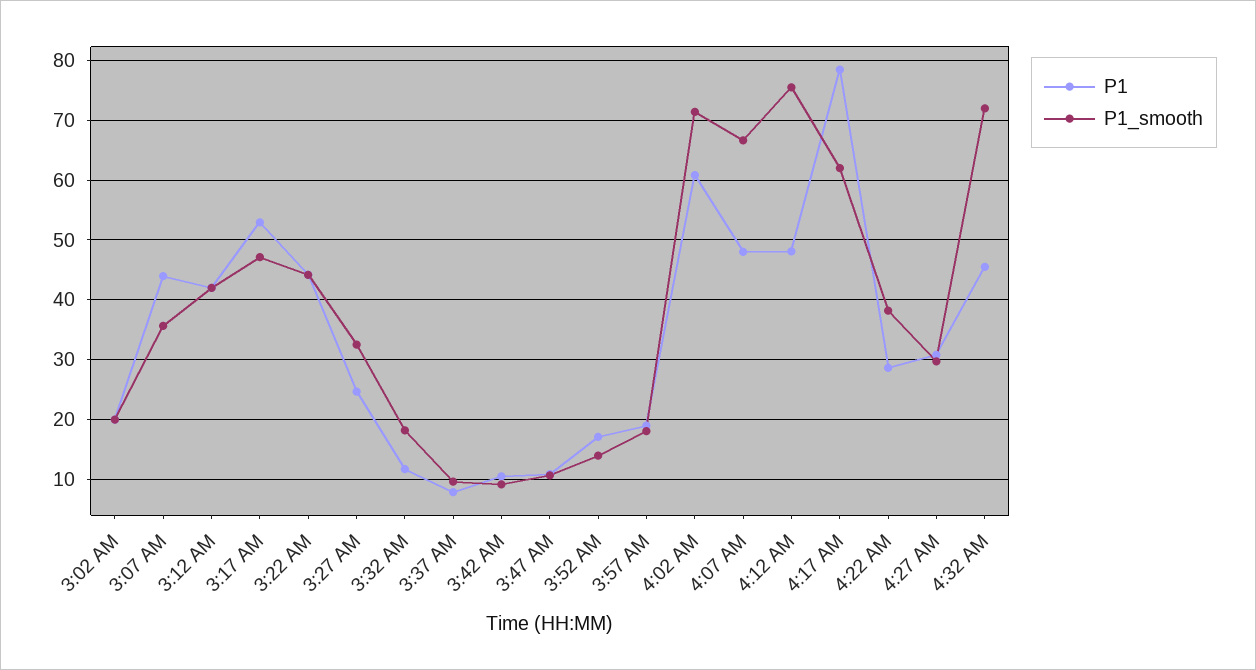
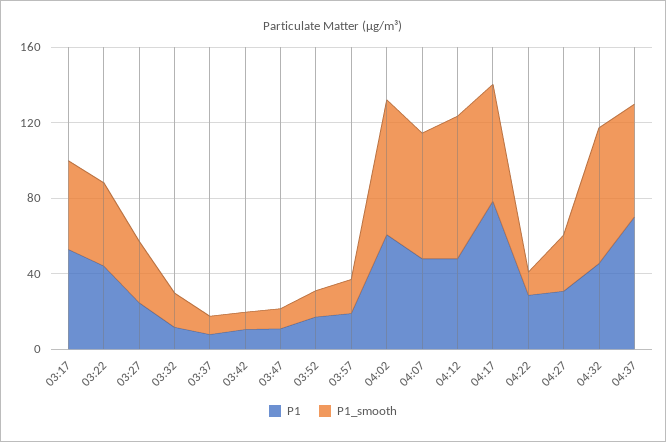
P1, 3:02 AM: 20 -> none
P1_smooth, 3:02 AM: 20 -> none
P1, 3:07 AM: 44 -> none
P1_smooth, 3:07 AM: 36 -> none
P1, 3:12 AM: 42 -> none
P1_smooth, 3:12 AM: 42 -> none
P1_smooth, 4:22 AM: 38 -> 10
P1, 04:37: none -> 70
P1_smooth, 04:37: none -> 60

